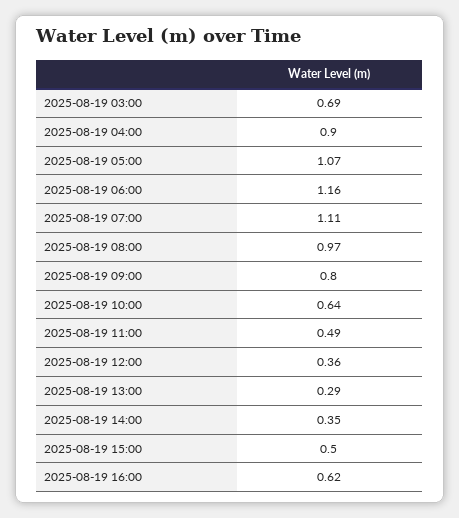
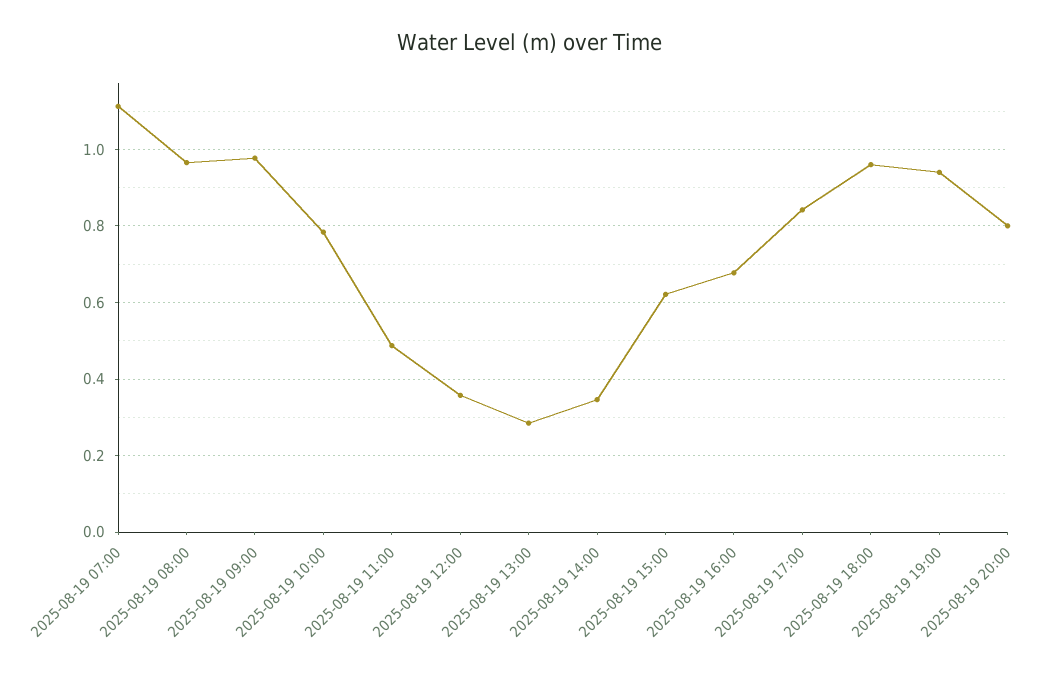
2025-08-19 03:00: 0.69 -> none
2025-08-19 04:00: 0.9 -> none
2025-08-19 05:00: 1.07 -> none
2025-08-19 06:00: 1.16 -> none
2025-08-19 09:00: 0.8 -> 0.98
2025-08-19 10:00: 0.64 -> 0.78
2025-08-19 15:00: 0.5 -> 0.62
2025-08-19 16:00: 0.62 -> 0.68
2025-08-19 17:00: none -> 0.84
2025-08-19 18:00: none -> 0.96
2025-08-19 19:00: none -> 0.94
2025-08-19 20:00: none -> 0.8

